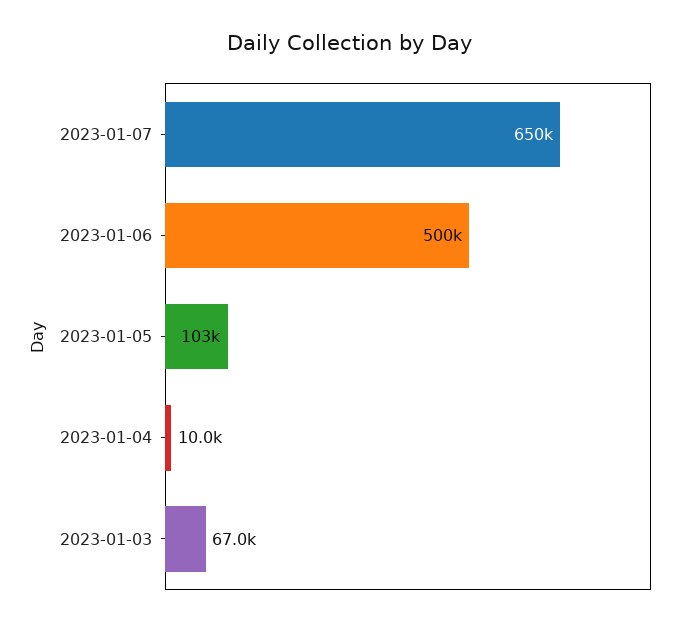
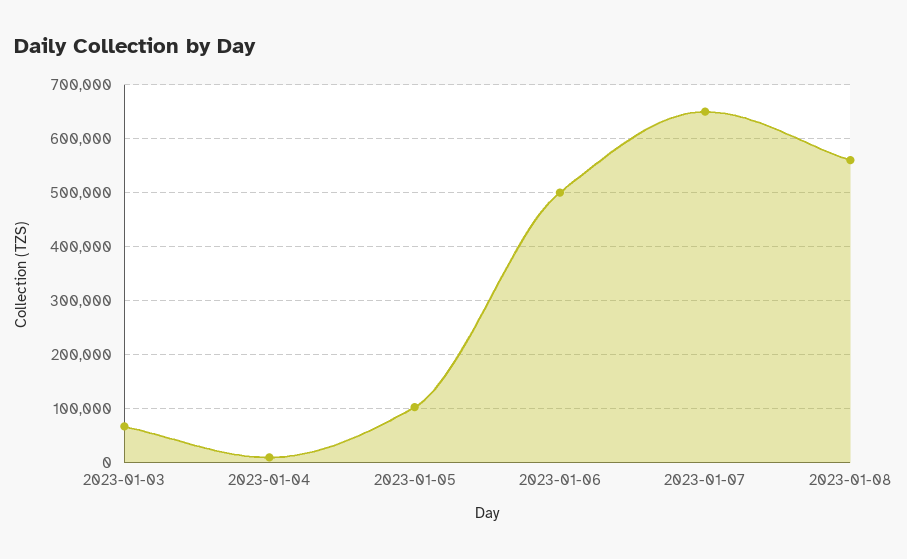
2023-01-08: none -> 560000

